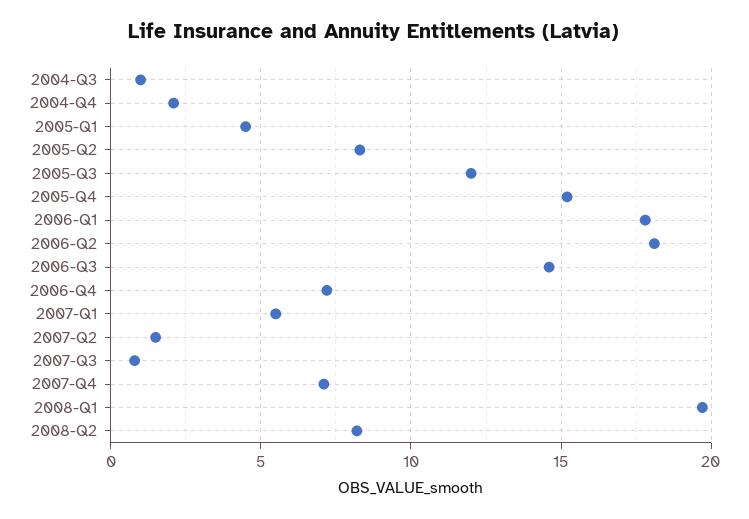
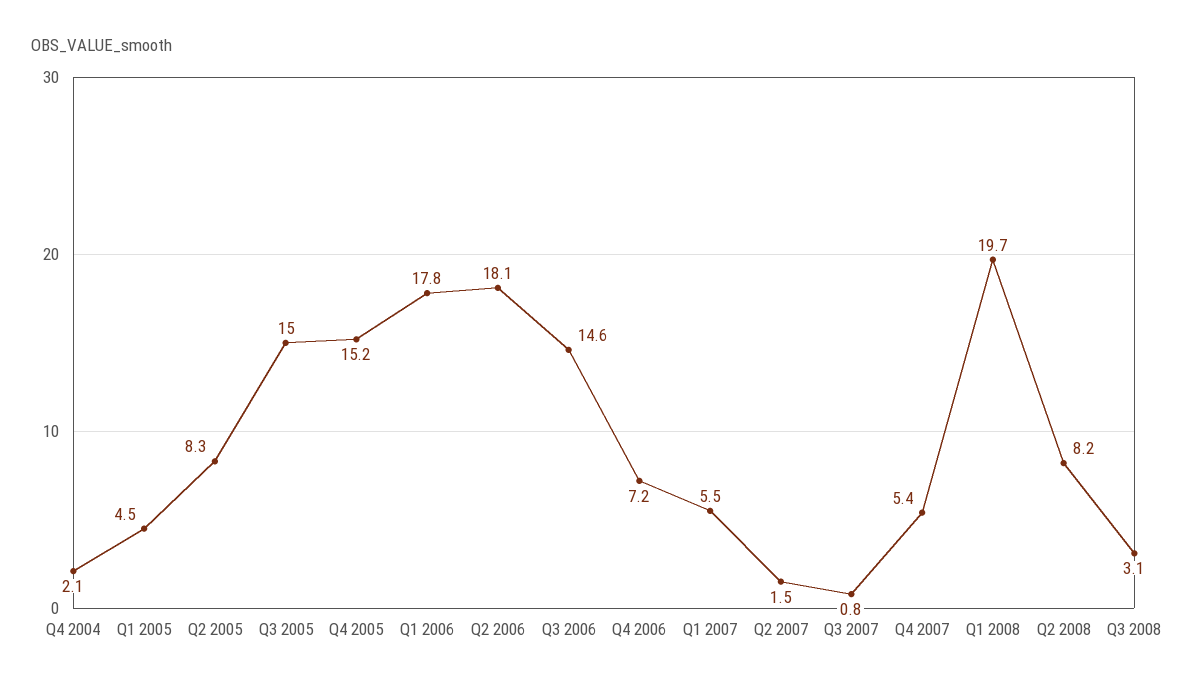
2004-Q3: 1 -> none
2005-Q3: 12 -> 15
2007-Q4: 7 -> 5.4
Q3 2008: none -> 3.1

